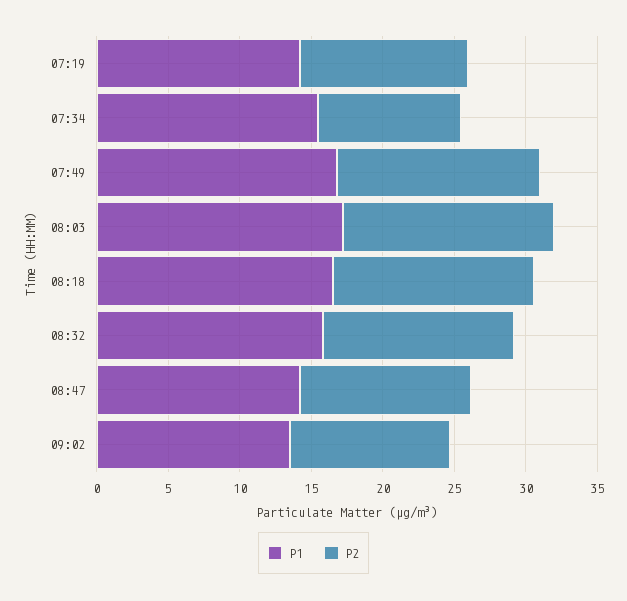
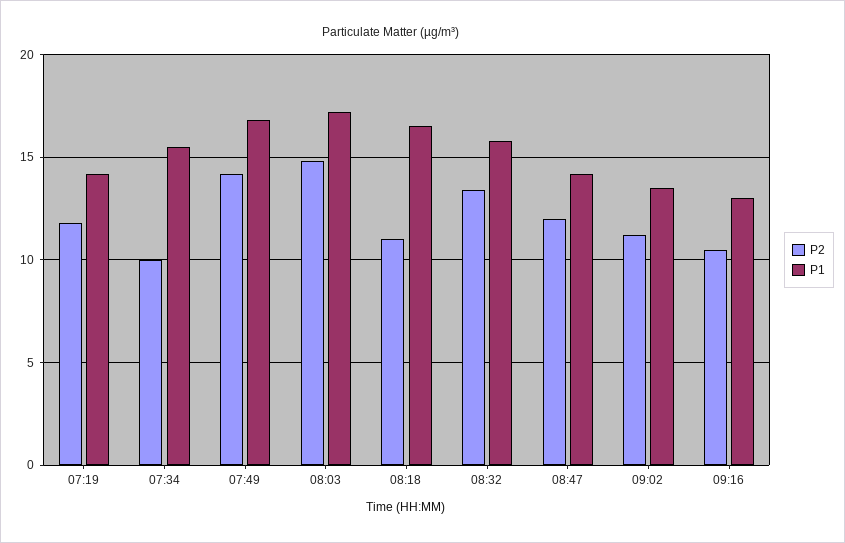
P2, 08:18: 14 -> 11
P2, 09:16: none -> 10.5
P1, 09:16: none -> 13

